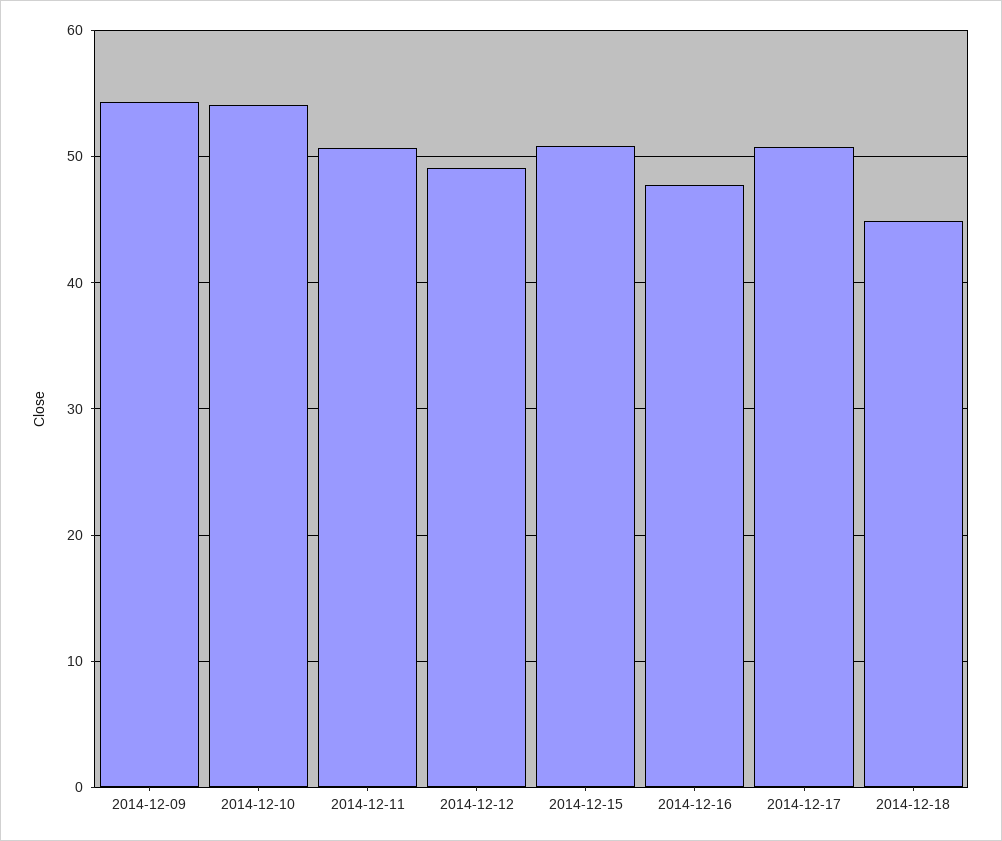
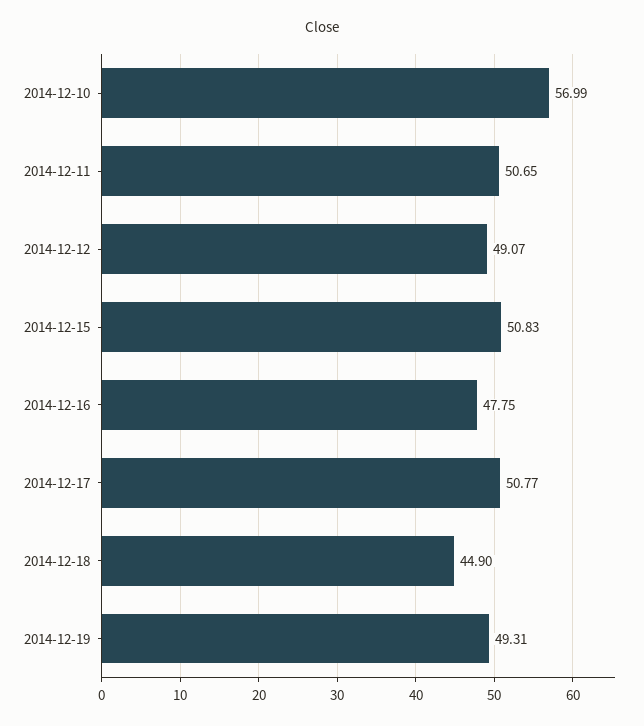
2014-12-09: 54 -> none
2014-12-10: 54 -> 56.99
2014-12-19: none -> 49.31

